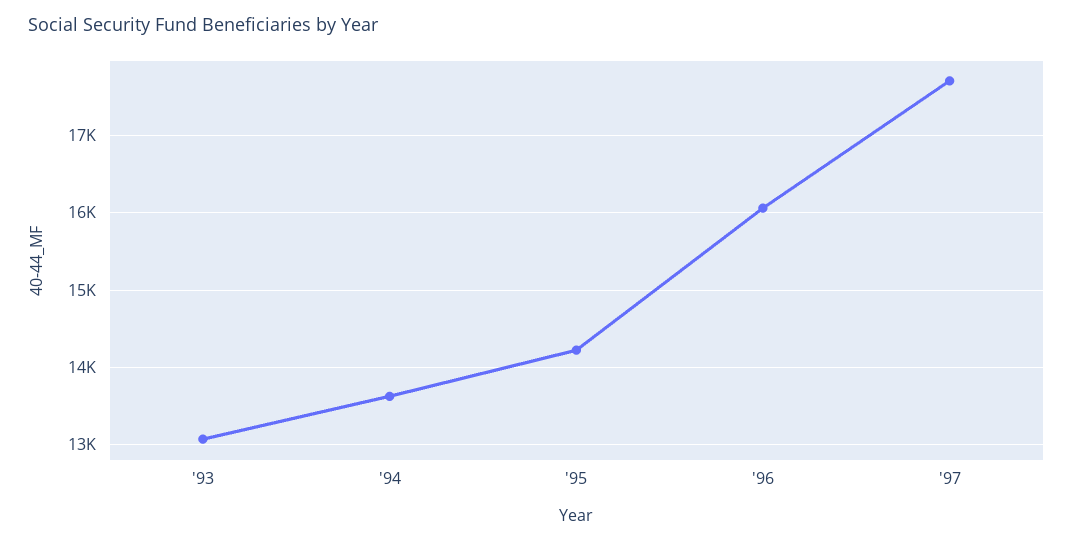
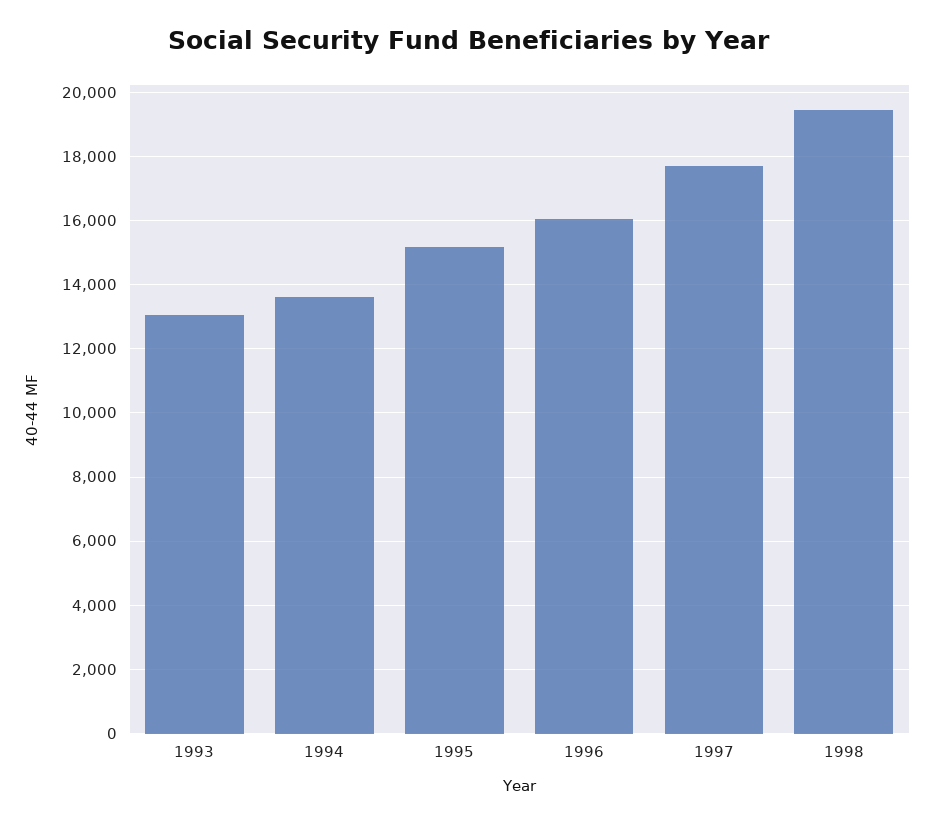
'95: 14200 -> 15200
1998: none -> 19400

